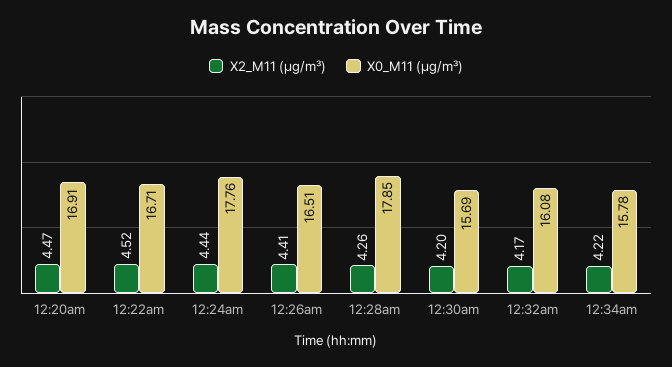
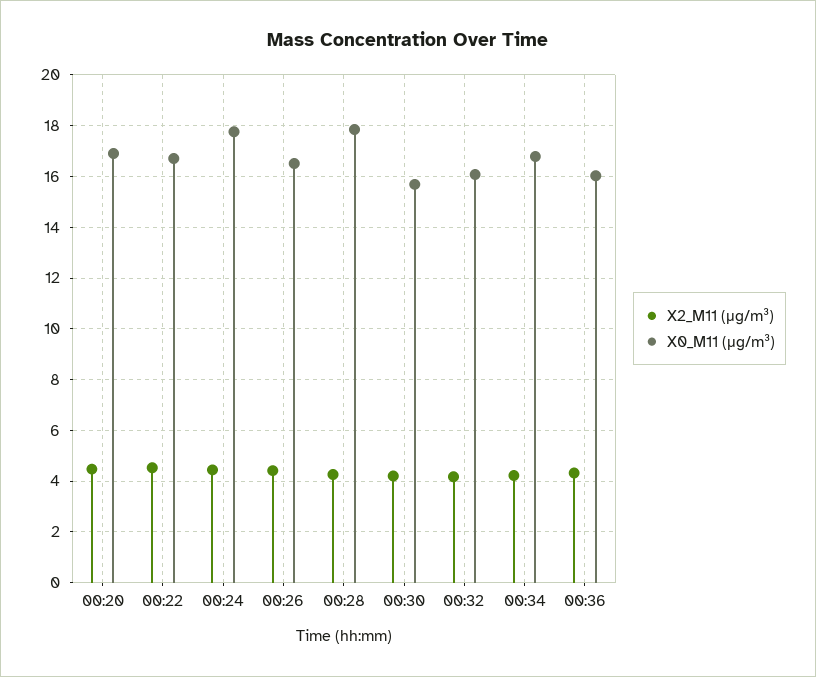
X0_M11 (μg/m³), 12:34am: 15.78 -> 16.75
X2_M11 (μg/m³), 00:36: none -> 4.25
X0_M11 (μg/m³), 00:36: none -> 16

